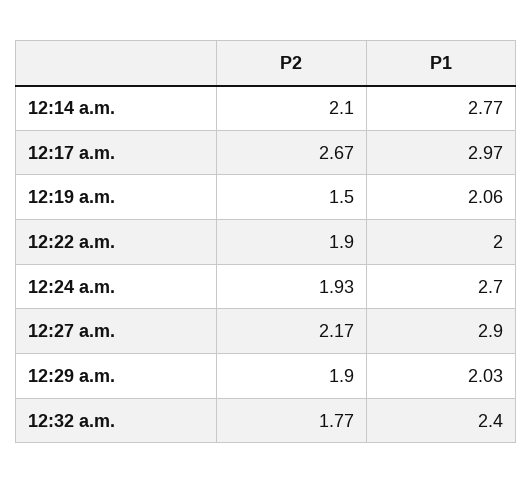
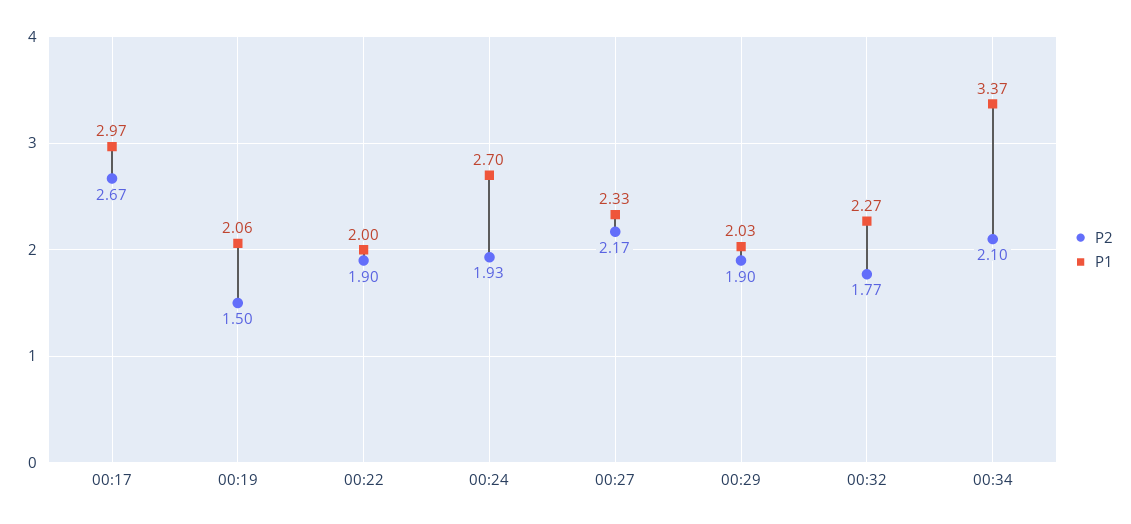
P2, 12:14 a.m.: 2.1 -> none
P1, 12:14 a.m.: 2.77 -> none
P1, 12:27 a.m.: 2.9 -> 2.33
P1, 12:32 a.m.: 2.4 -> 2.27
P2, 00:34: none -> 2.1
P1, 00:34: none -> 3.37

